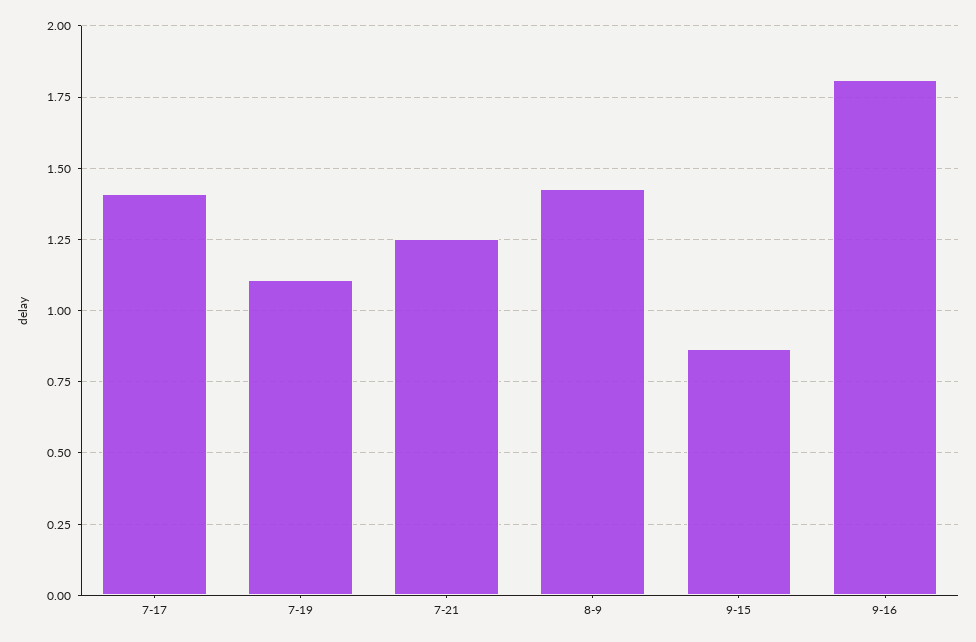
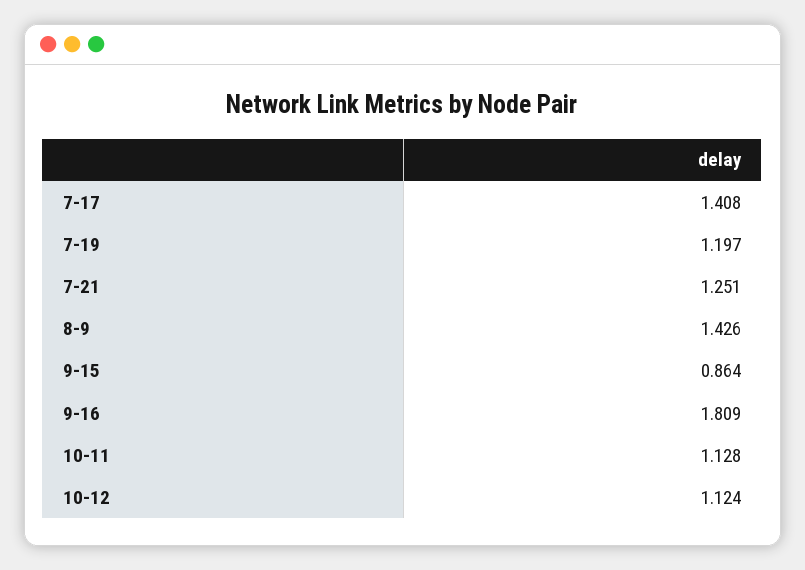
7-19: 1.1 -> 1.197
10-11: none -> 1.128
10-12: none -> 1.124

